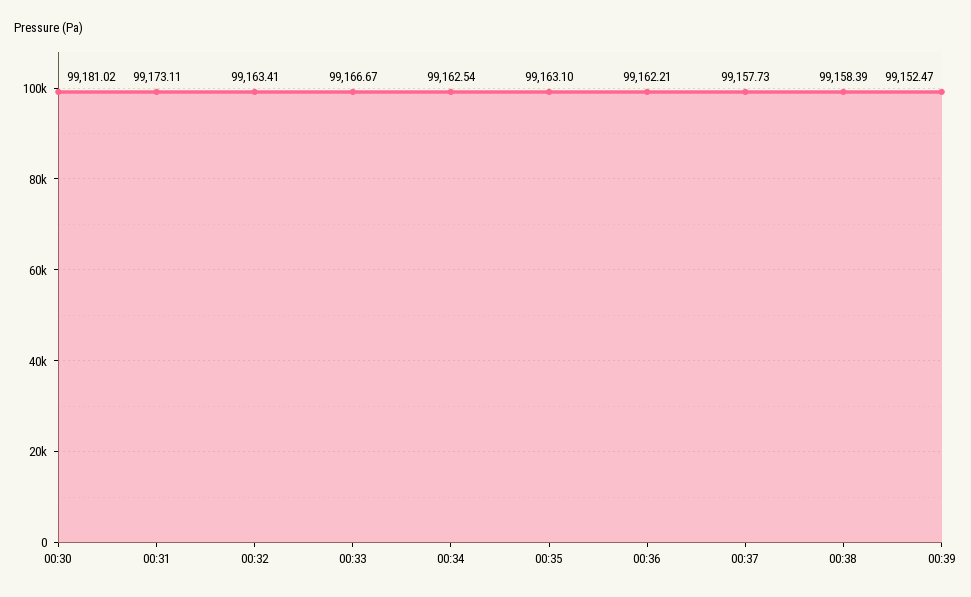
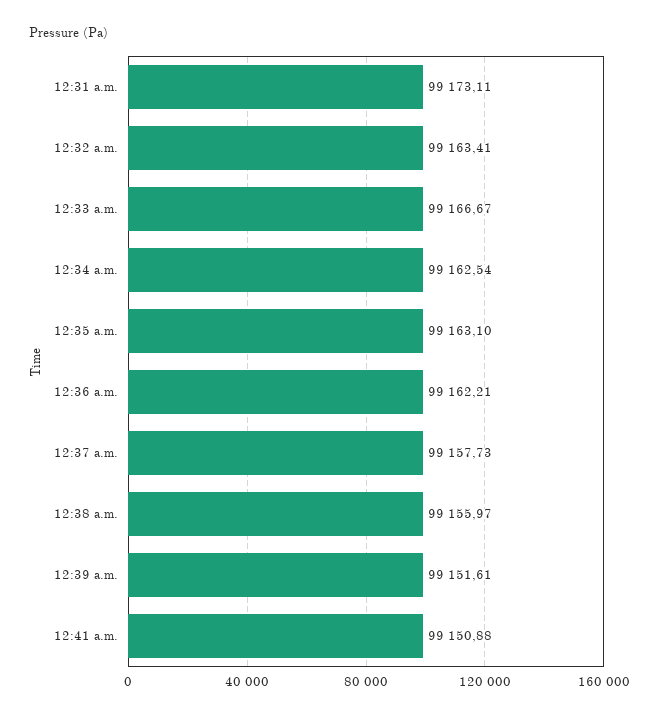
00:30: 99181.02 -> none
00:38: 99158.39 -> 99155.97
00:39: 99152.47 -> 99151.61
12:41 a.m.: none -> 99150.88

